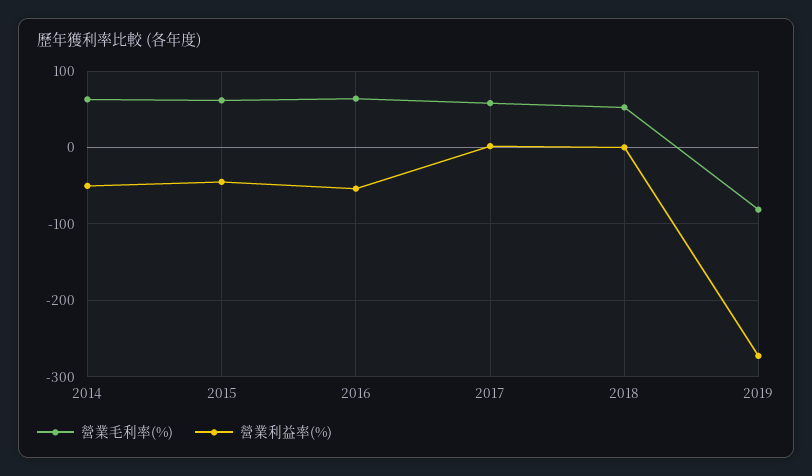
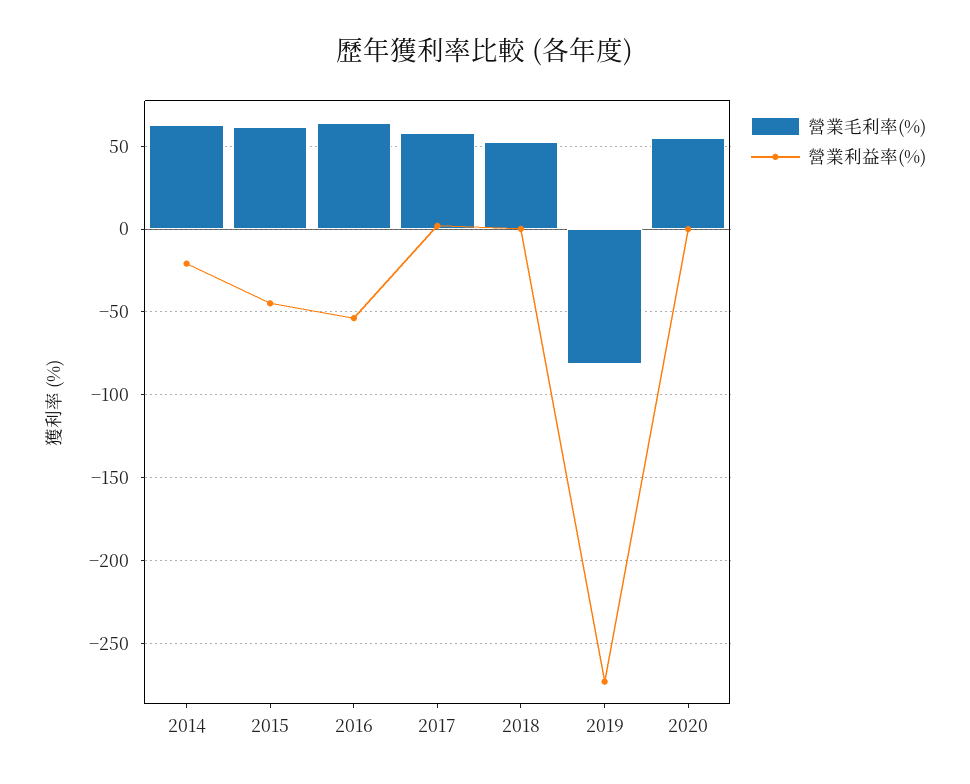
營業利益率(%), 2014: -50 -> -20
營業毛利率(%), 2020: none -> 55
營業利益率(%), 2020: none -> 0

